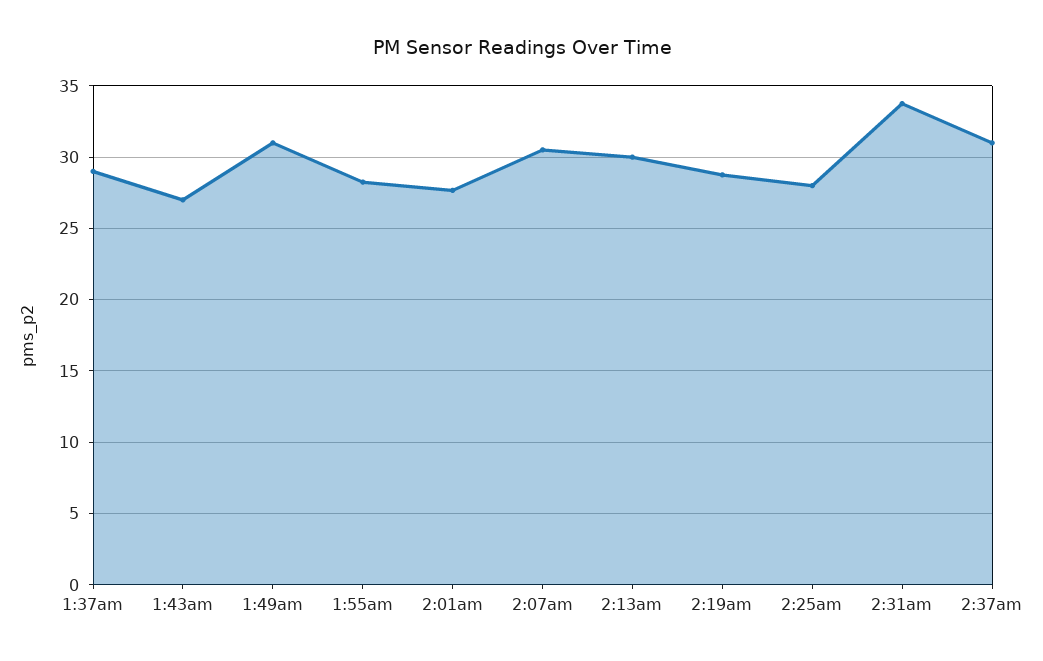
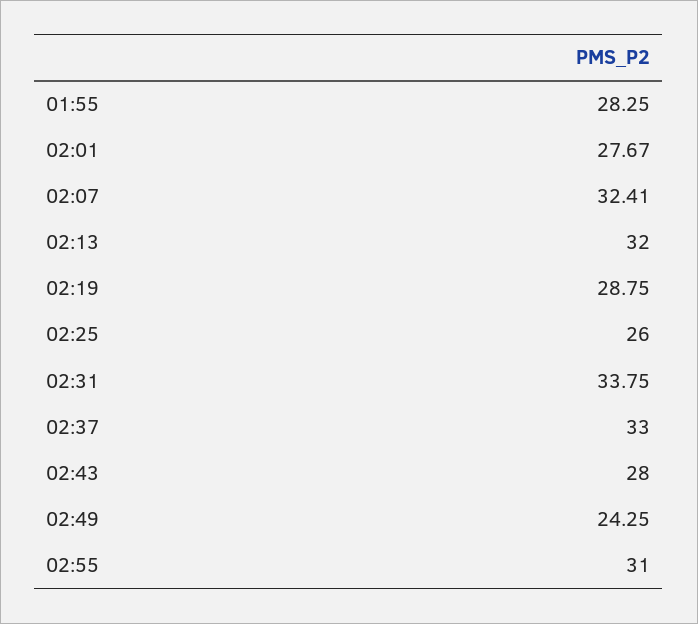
1:37am: 29 -> none
1:43am: 27 -> none
1:49am: 31 -> none
2:07am: 30.5 -> 32.41
2:13am: 30 -> 32
2:25am: 28 -> 26
2:37am: 31 -> 33
02:43: none -> 28
02:49: none -> 24.25
02:55: none -> 31

